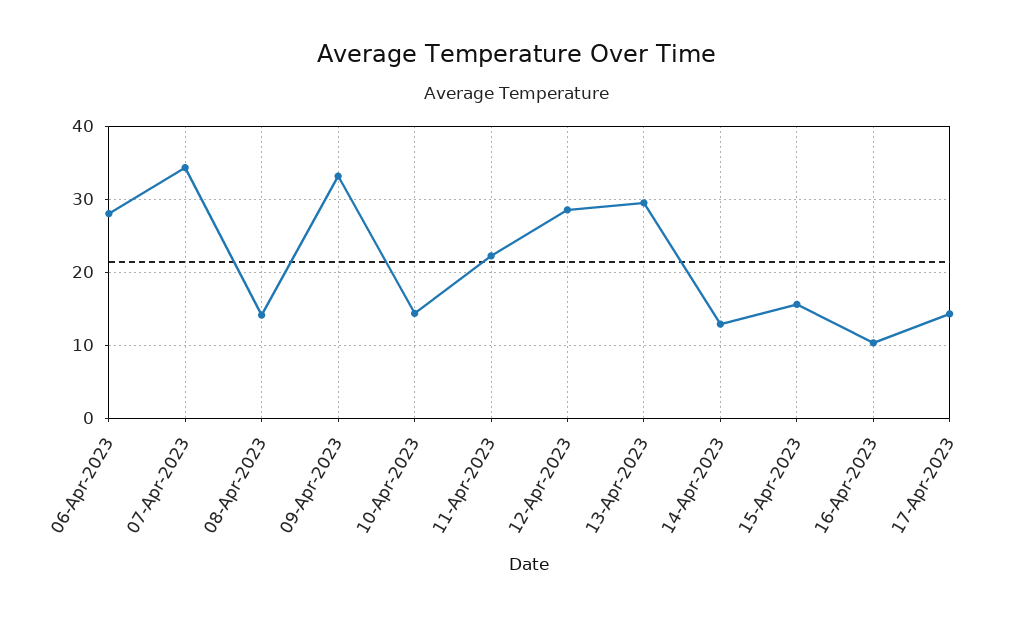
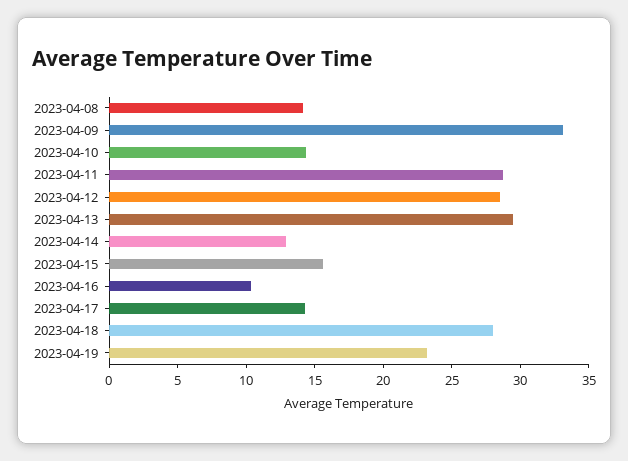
06-Apr-2023: 28 -> none
07-Apr-2023: 34 -> none
11-Apr-2023: 22 -> 29
2023-04-18: none -> 28
2023-04-19: none -> 23

